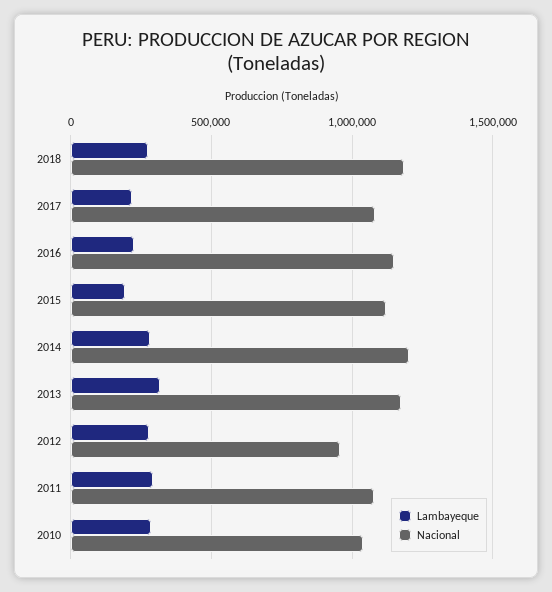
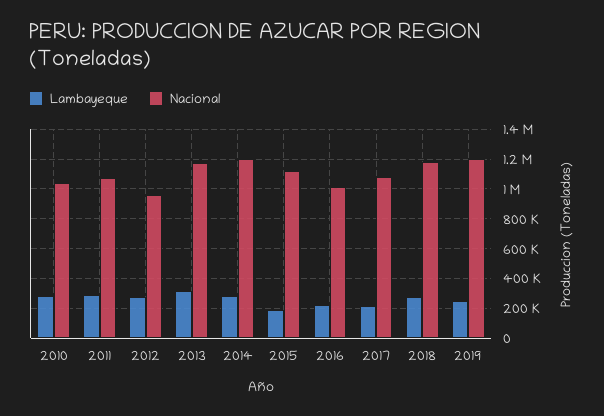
Nacional, 2016: 1150000 -> 1000000
Lambayeque, 2019: none -> 250000
Nacional, 2019: none -> 1200000

